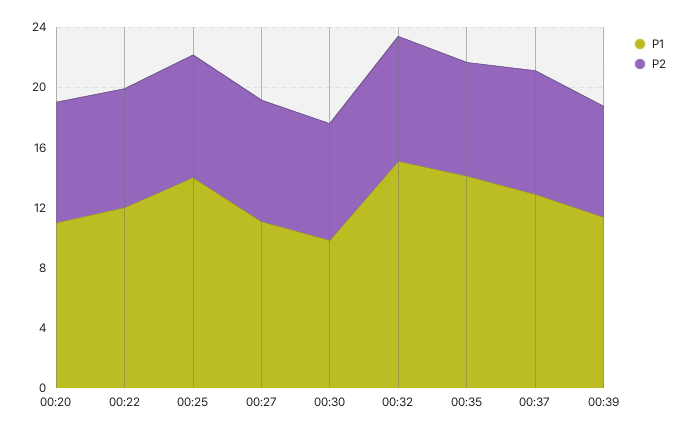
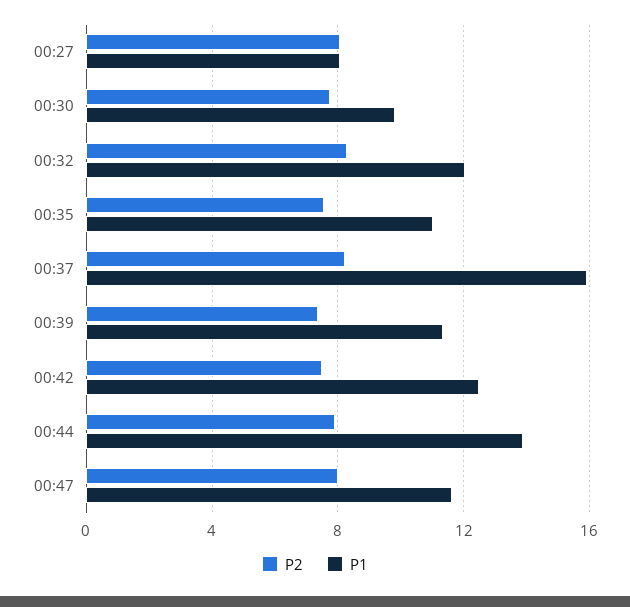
P1, 00:20: 11 -> none
P2, 00:20: 8 -> none
P1, 00:22: 12 -> none
P2, 00:22: 8 -> none
P1, 00:25: 14 -> none
P2, 00:25: 8 -> none
P1, 00:27: 11 -> 8
P1, 00:32: 15 -> 12
P1, 00:35: 14 -> 11
P1, 00:37: 13 -> 16
P2, 00:42: none -> 7.5
P1, 00:42: none -> 12.5
P2, 00:44: none -> 8
P1, 00:44: none -> 14
P2, 00:47: none -> 8
P1, 00:47: none -> 11.5

